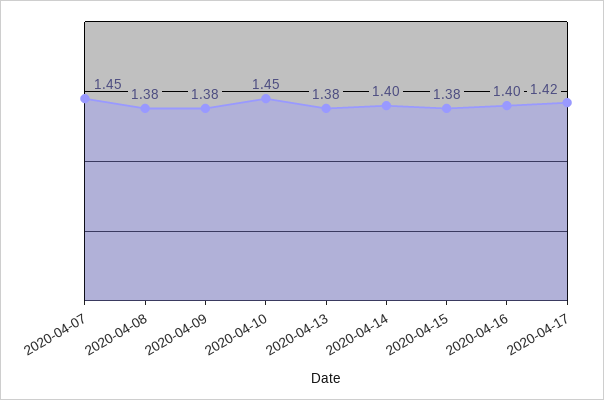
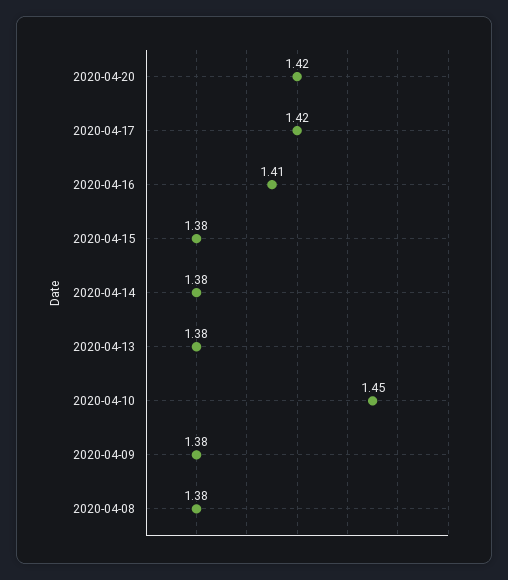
2020-04-07: 1.45 -> none
2020-04-14: 1.4 -> 1.38
2020-04-16: 1.4 -> 1.41
2020-04-20: none -> 1.42

